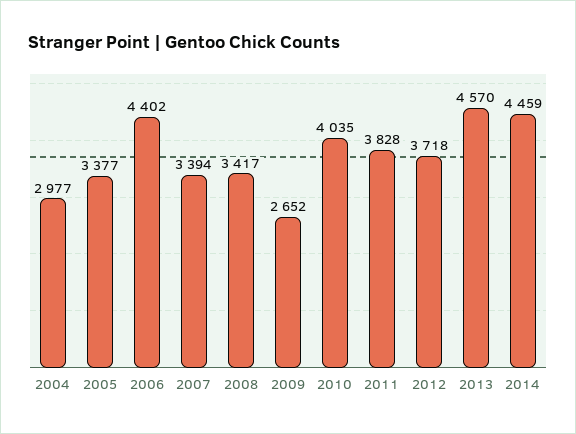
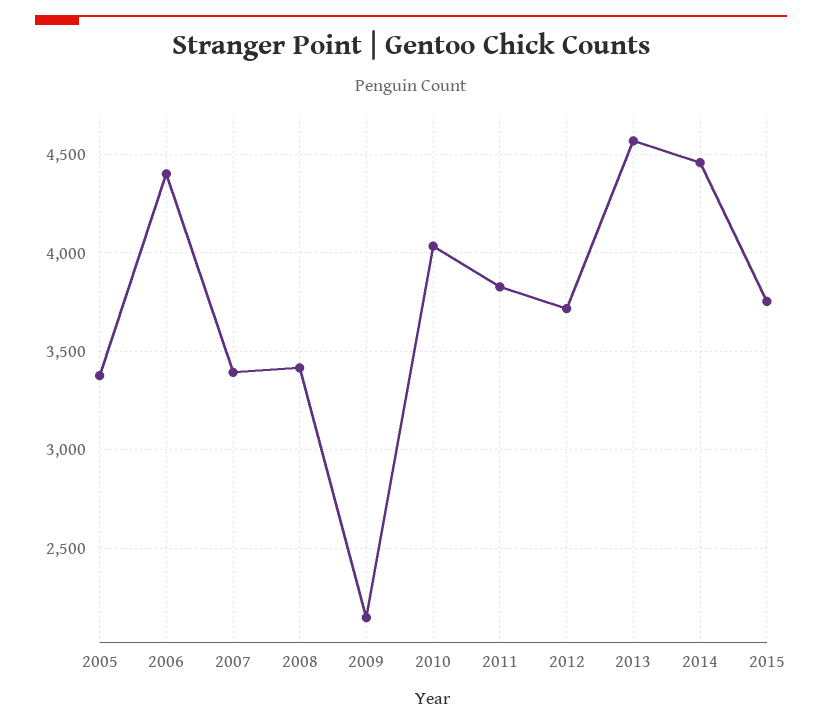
2004: 2977 -> none
2009: 2652 -> 2150
2015: none -> 3750

